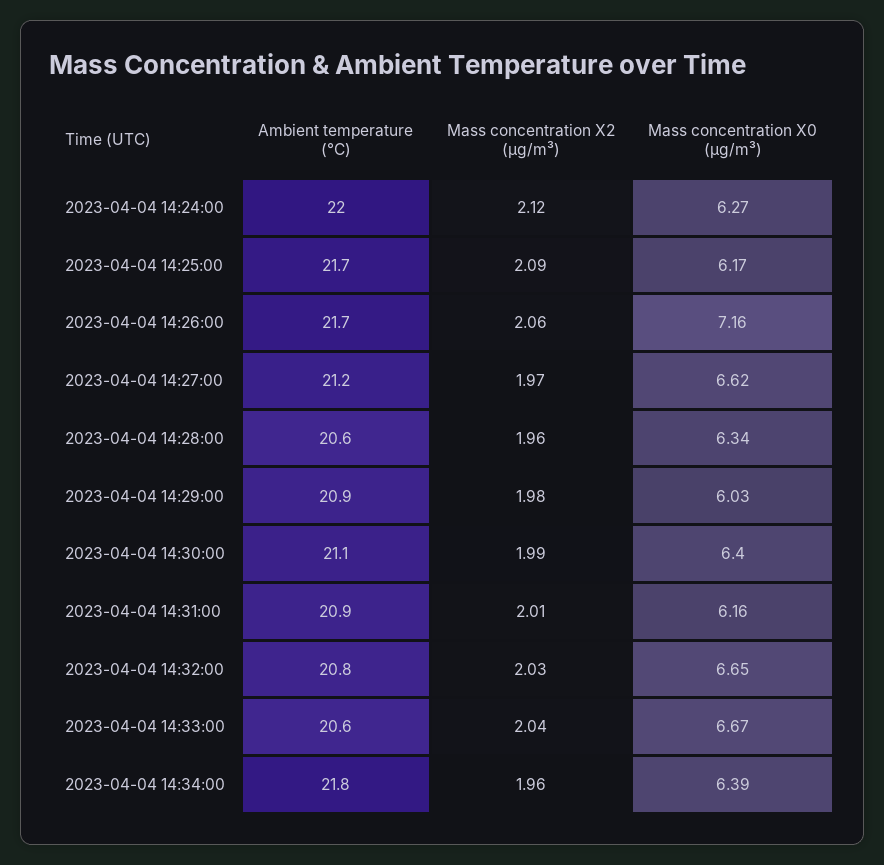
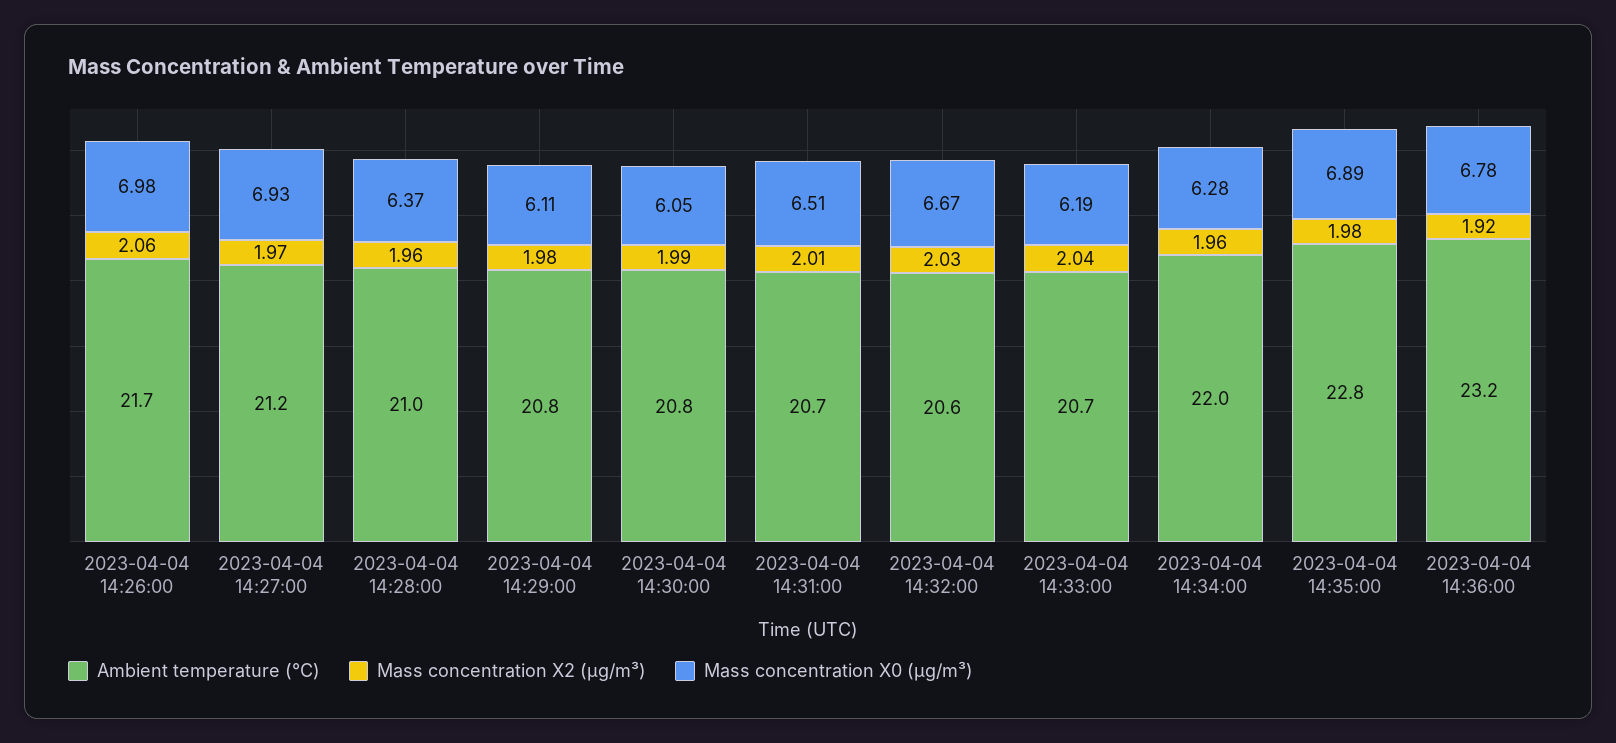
Ambient temperature (°C), 2023-04-04 14:24:00: 22 -> none
Mass concentration X2 (μg/m³), 2023-04-04 14:24:00: 2.12 -> none
Mass concentration X0 (μg/m³), 2023-04-04 14:24:00: 6.27 -> none
Ambient temperature (°C), 2023-04-04 14:25:00: 21.7 -> none
Mass concentration X2 (μg/m³), 2023-04-04 14:25:00: 2.09 -> none
Mass concentration X0 (μg/m³), 2023-04-04 14:25:00: 6.17 -> none
Mass concentration X0 (μg/m³), 2023-04-04 14:26:00: 7.16 -> 6.98
Mass concentration X0 (μg/m³), 2023-04-04 14:27:00: 6.62 -> 6.93
Ambient temperature (°C), 2023-04-04 14:28:00: 20.6 -> 21
Mass concentration X0 (μg/m³), 2023-04-04 14:28:00: 6.34 -> 6.37
Ambient temperature (°C), 2023-04-04 14:29:00: 20.9 -> 20.8
Mass concentration X0 (μg/m³), 2023-04-04 14:29:00: 6.03 -> 6.11
Ambient temperature (°C), 2023-04-04 14:30:00: 21.1 -> 20.8
Mass concentration X0 (μg/m³), 2023-04-04 14:30:00: 6.4 -> 6.05
Ambient temperature (°C), 2023-04-04 14:31:00: 20.9 -> 20.7
Mass concentration X0 (μg/m³), 2023-04-04 14:31:00: 6.16 -> 6.51
Ambient temperature (°C), 2023-04-04 14:32:00: 20.8 -> 20.6
Mass concentration X0 (μg/m³), 2023-04-04 14:32:00: 6.65 -> 6.67
Ambient temperature (°C), 2023-04-04 14:33:00: 20.6 -> 20.7
Mass concentration X0 (μg/m³), 2023-04-04 14:33:00: 6.67 -> 6.19
Ambient temperature (°C), 2023-04-04 14:34:00: 21.8 -> 22
Mass concentration X0 (μg/m³), 2023-04-04 14:34:00: 6.39 -> 6.28
Ambient temperature (°C), 2023-04-04 14:35:00: none -> 22.8
Mass concentration X2 (μg/m³), 2023-04-04 14:35:00: none -> 1.98
Mass concentration X0 (μg/m³), 2023-04-04 14:35:00: none -> 6.89
Ambient temperature (°C), 2023-04-04 14:36:00: none -> 23.2
Mass concentration X2 (μg/m³), 2023-04-04 14:36:00: none -> 1.92
Mass concentration X0 (μg/m³), 2023-04-04 14:36:00: none -> 6.78

